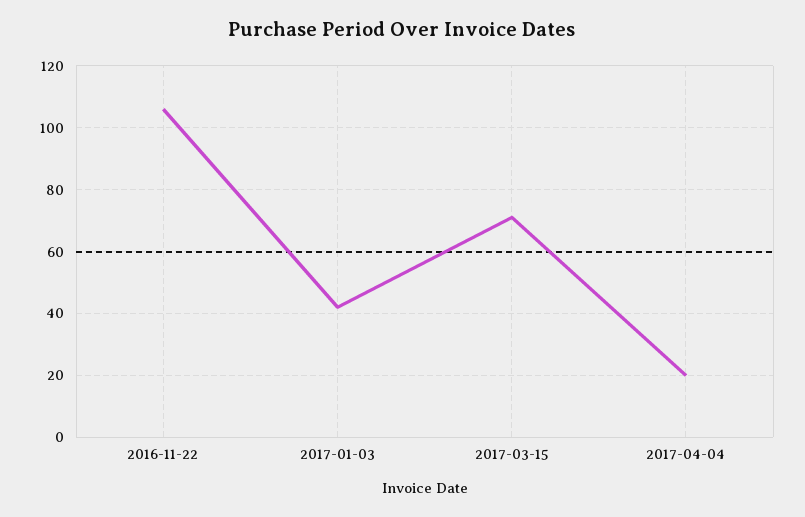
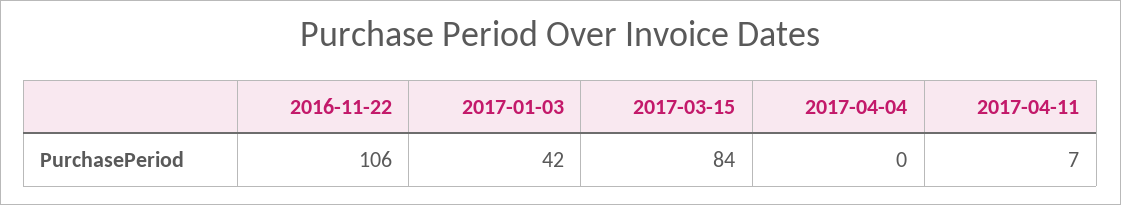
2017-03-15: 70 -> 84
2017-04-04: 20 -> 0
2017-04-11: none -> 7

